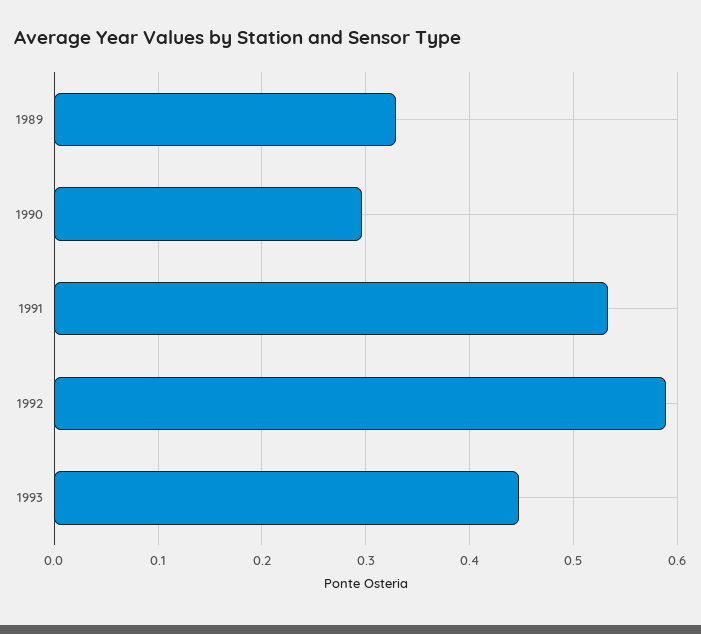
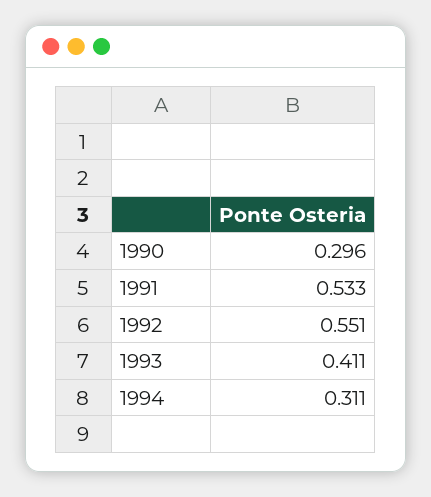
1989: 0.33 -> none
1992: 0.59 -> 0.551
1993: 0.45 -> 0.411
1994: none -> 0.311

